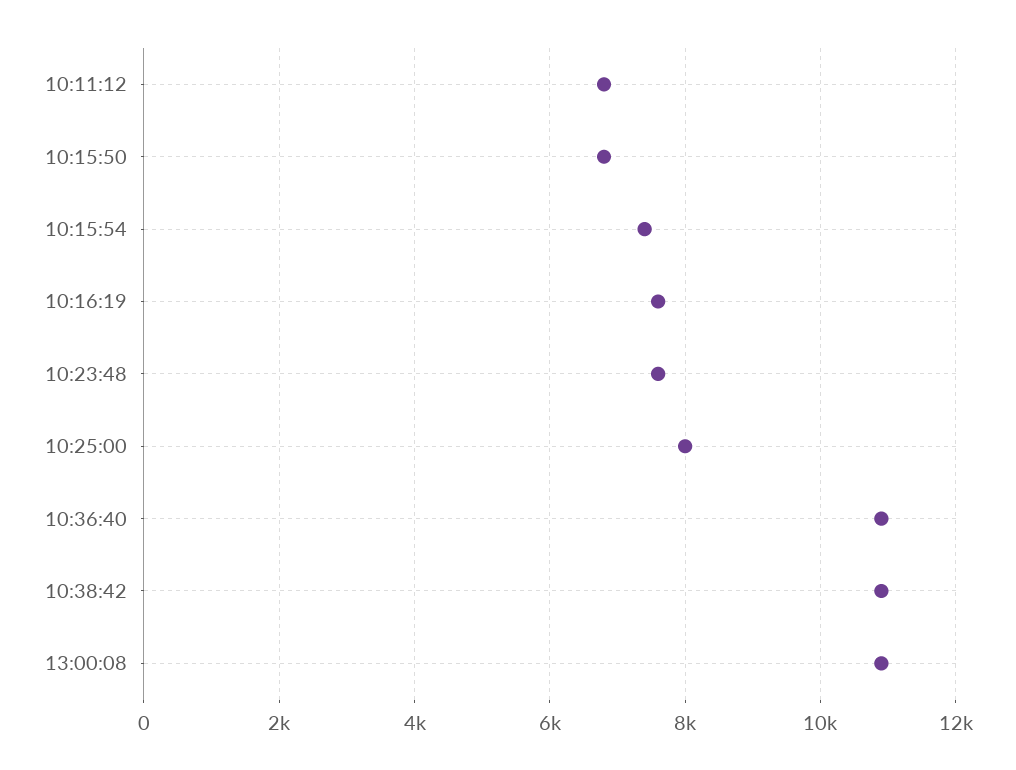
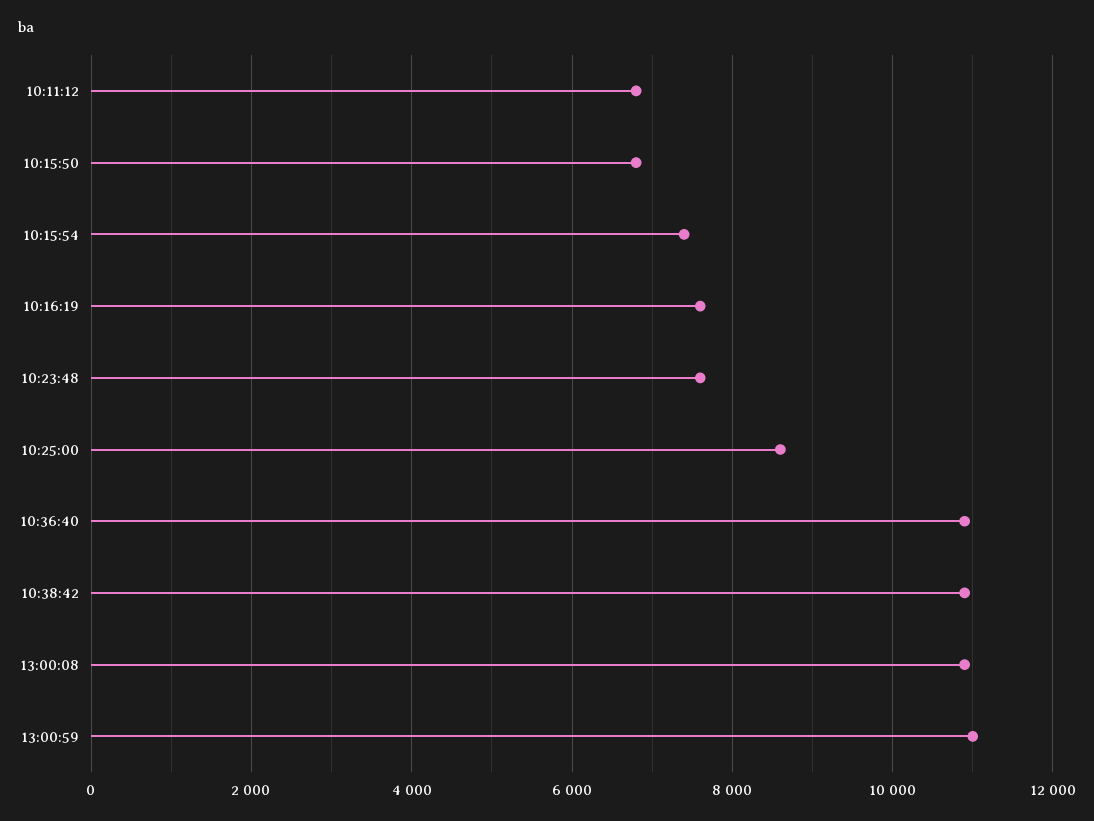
10:25:00: 8000 -> 8600
13:00:59: none -> 11000

